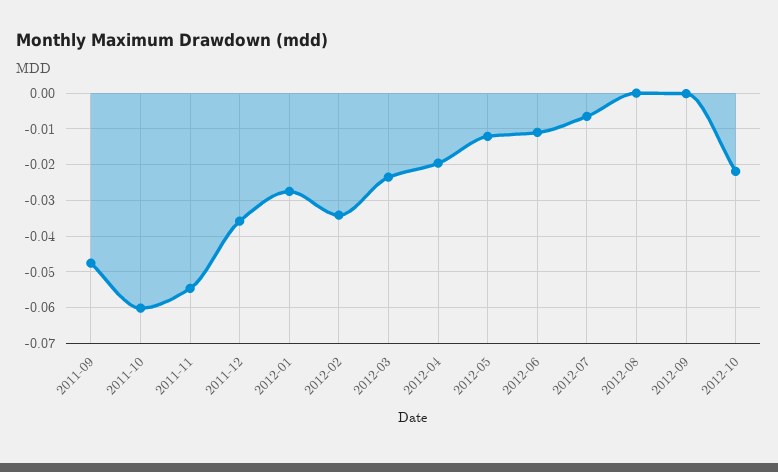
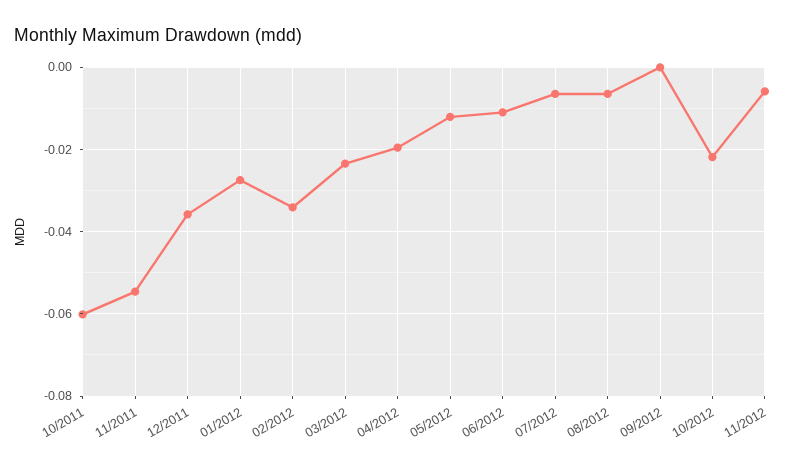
2011-09: -0.048 -> none
2012-08: 0 -> -0.006
11/2012: none -> -0.006

